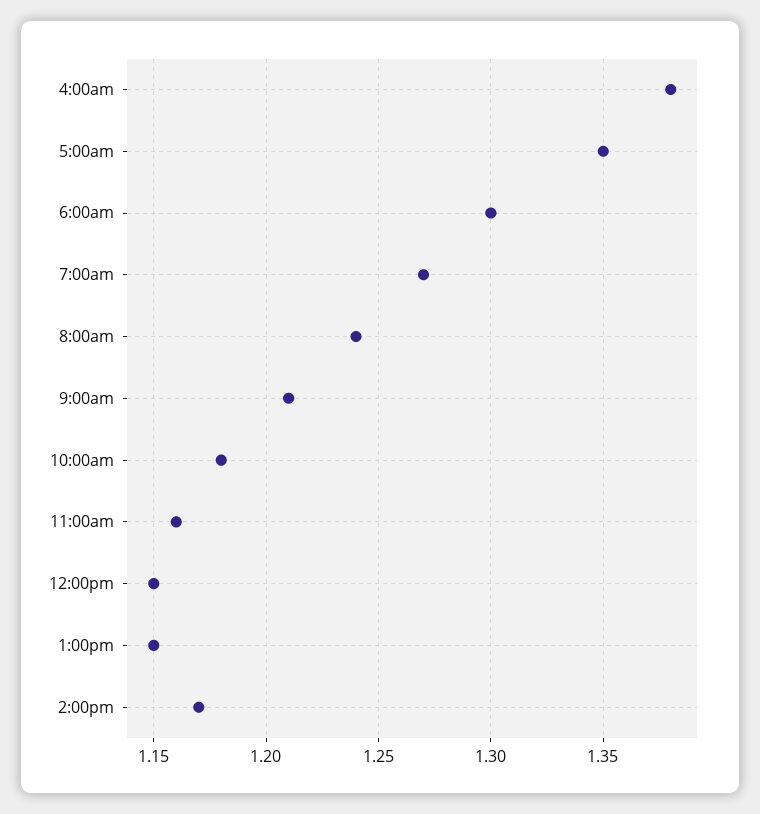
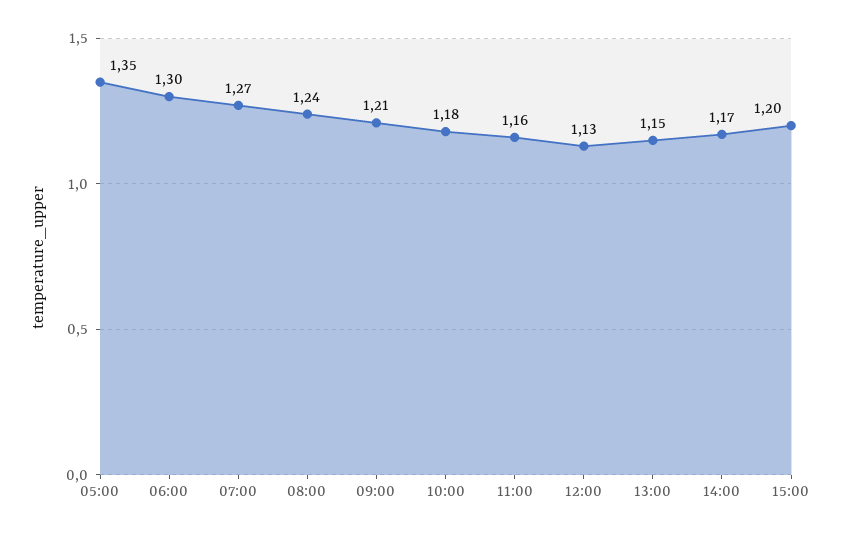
4:00am: 1.38 -> none
12:00pm: 1.15 -> 1.13
15:00: none -> 1.2

